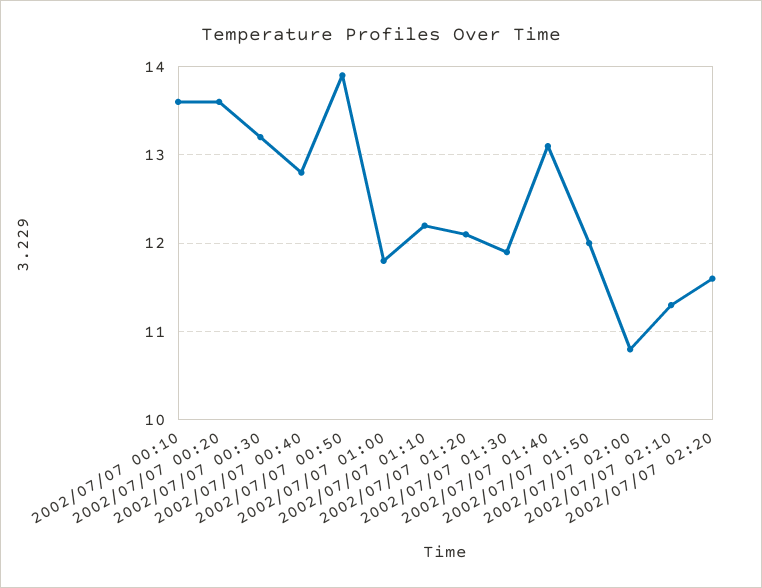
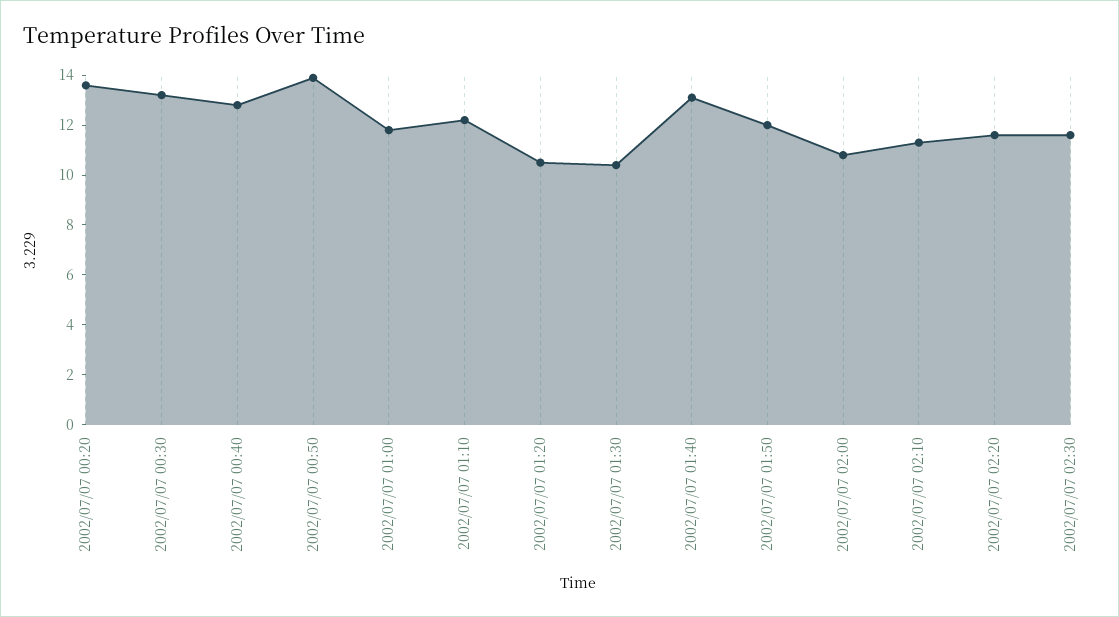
2002/07/07 00:10: 13.6 -> none
2002/07/07 01:20: 12.1 -> 10.5
2002/07/07 01:30: 11.9 -> 10.5
2002/07/07 02:30: none -> 11.5

